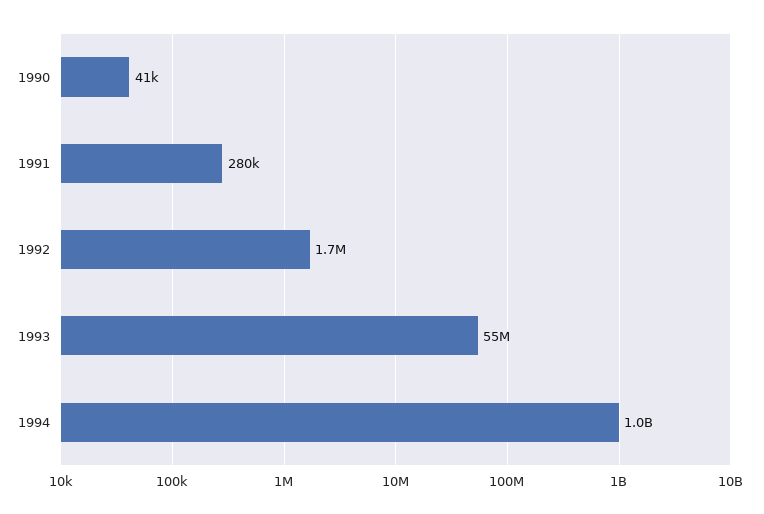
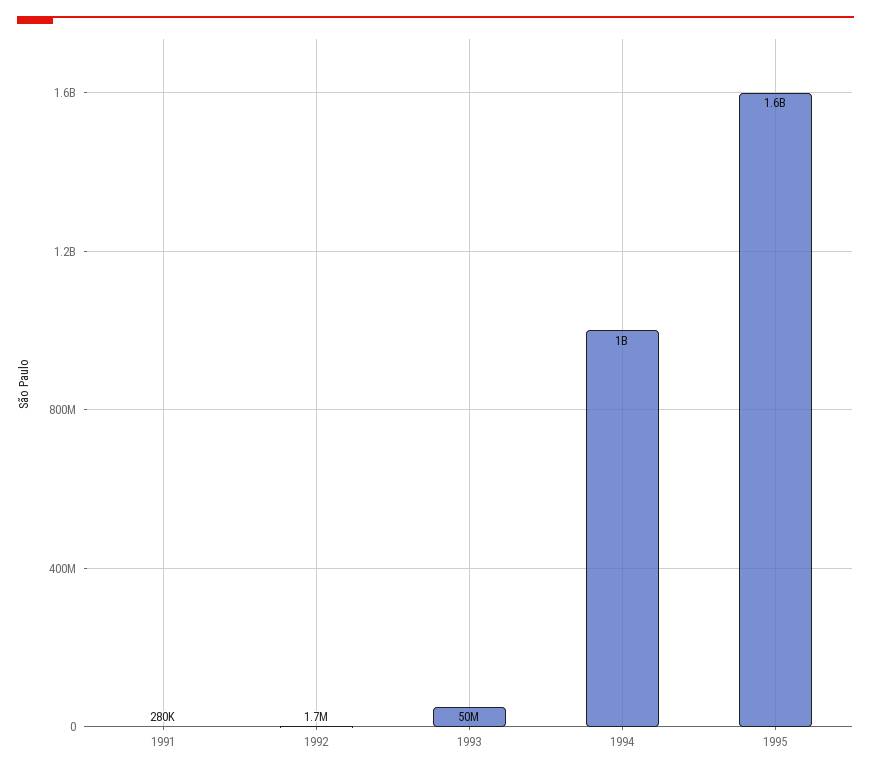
1990: 41000 -> none
1993: 55000000 -> 50000000
1995: none -> 1600000000

